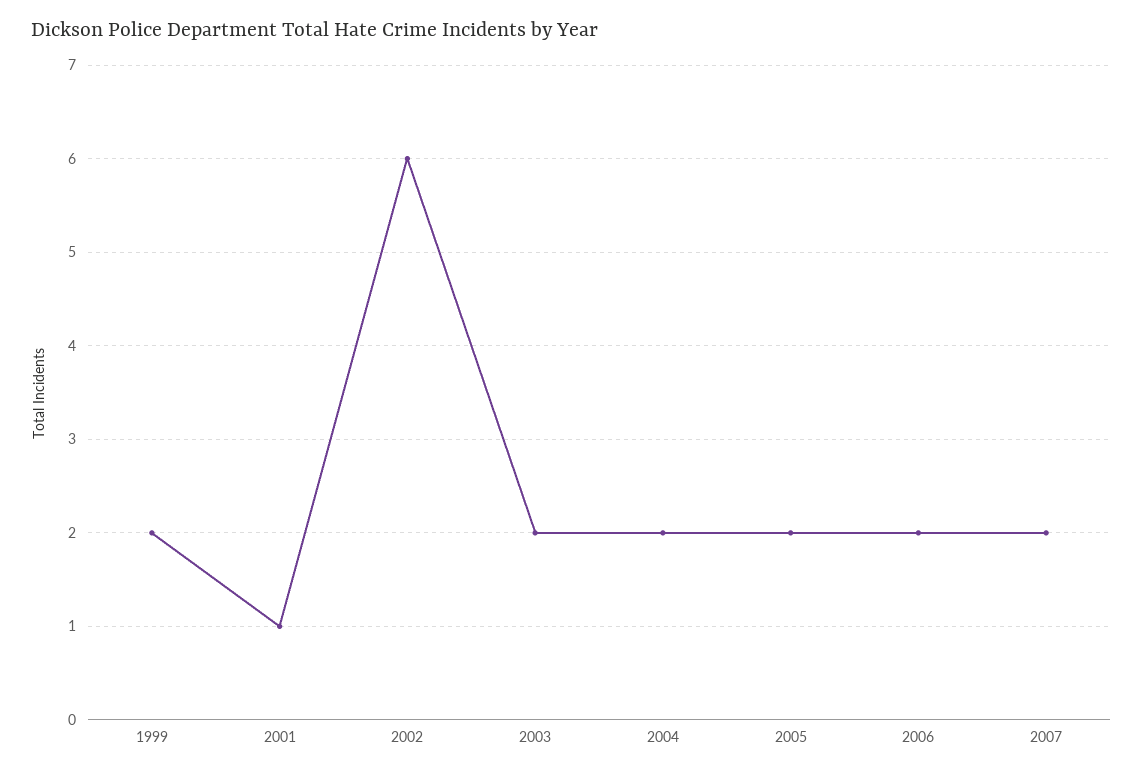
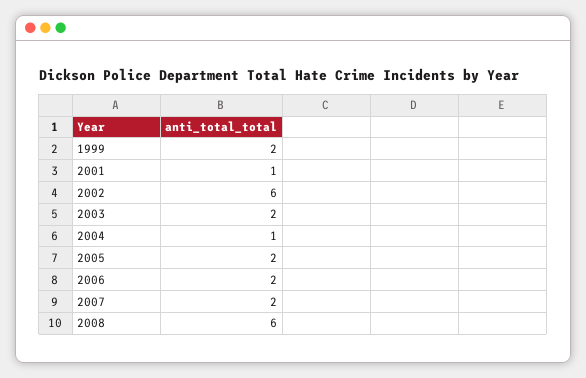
2004: 2 -> 1
2008: none -> 6

